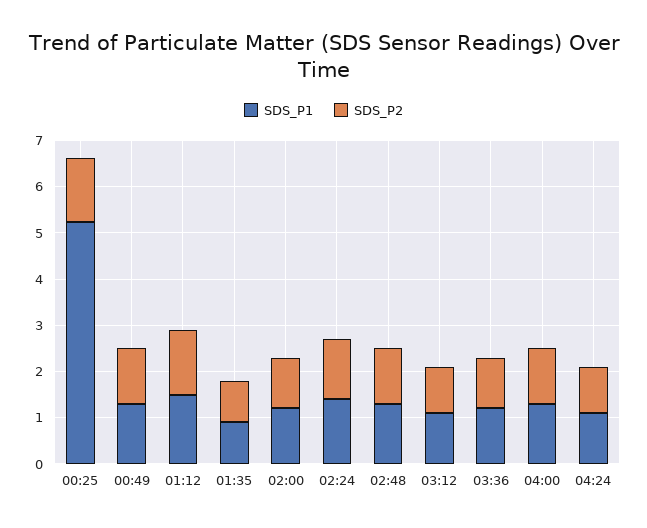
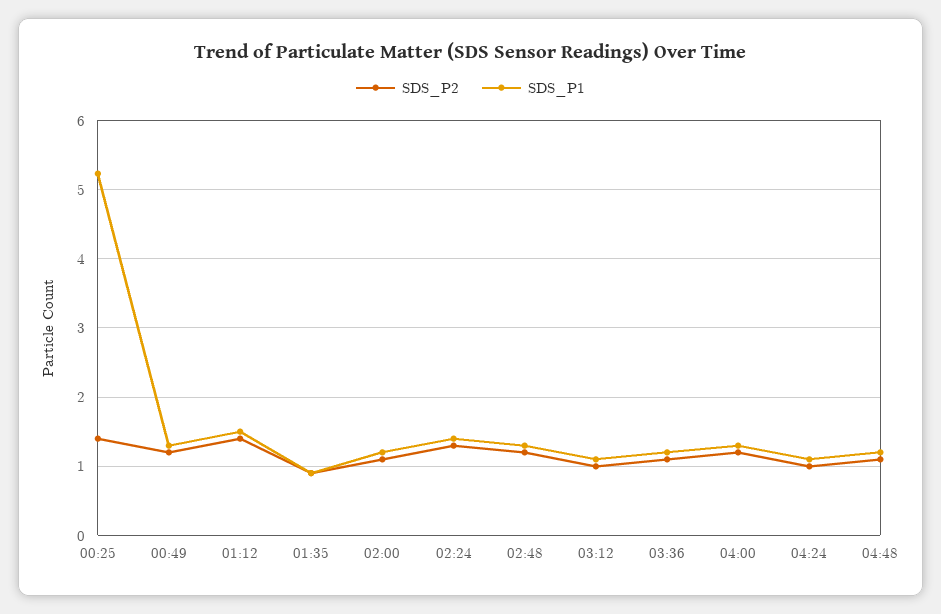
SDS_P2, 04:48: none -> 1.1
SDS_P1, 04:48: none -> 1.2

